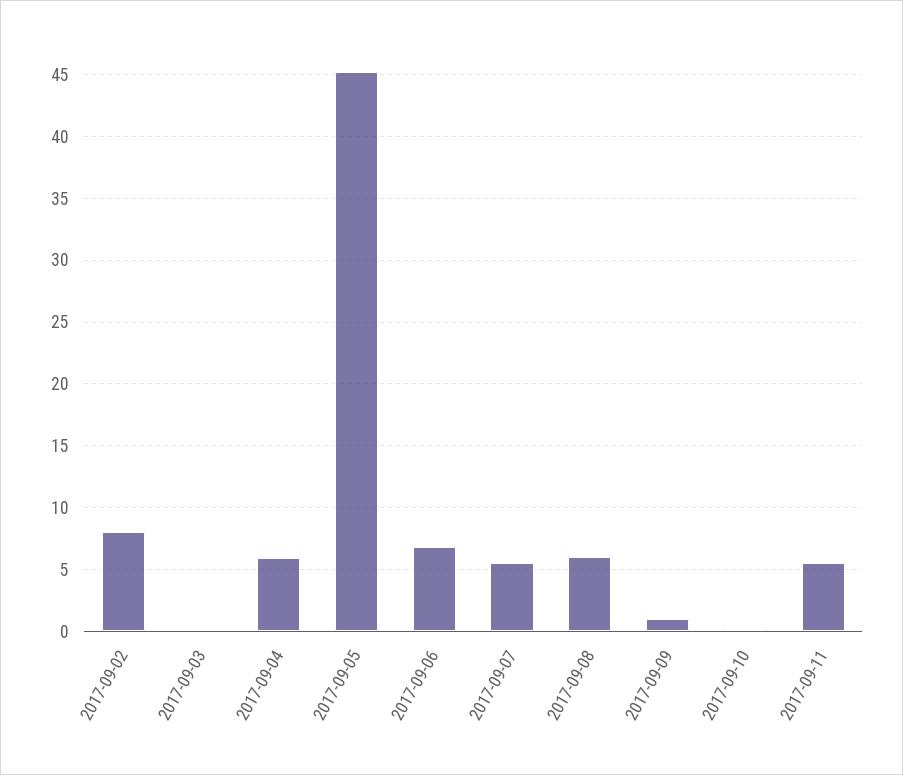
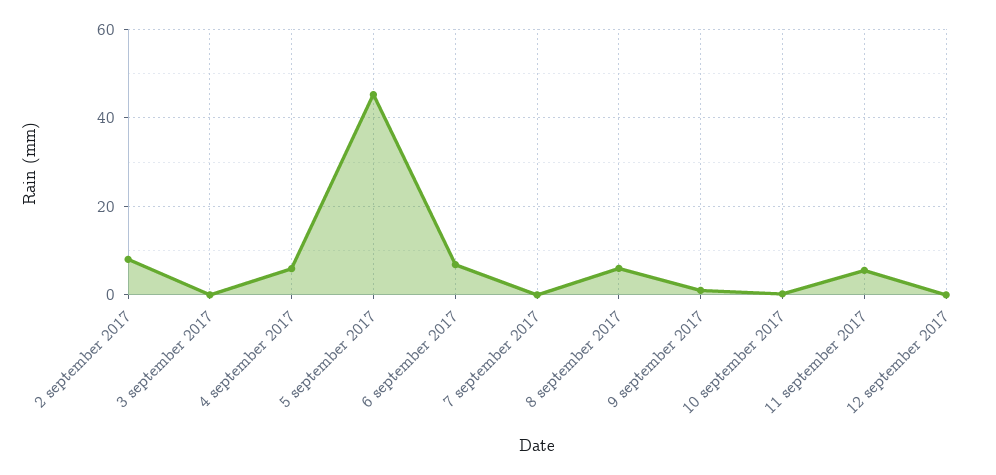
2017-09-07: 5.5 -> 0
12 september 2017: none -> 0

